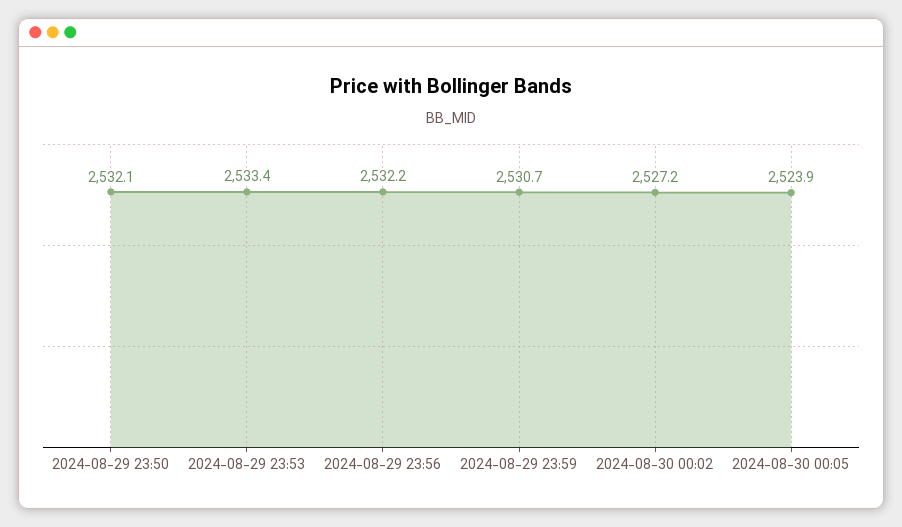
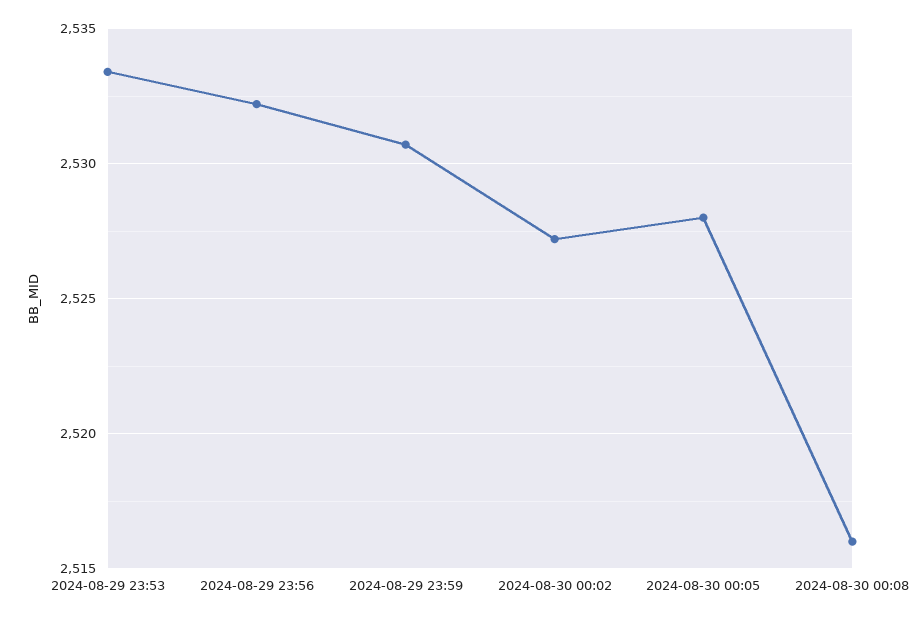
2024-08-29 23:50: 2532.1 -> none
2024-08-30 00:05: 2523.9 -> 2528
2024-08-30 00:08: none -> 2516

